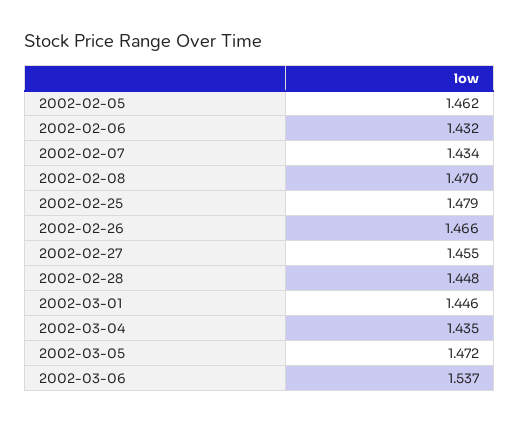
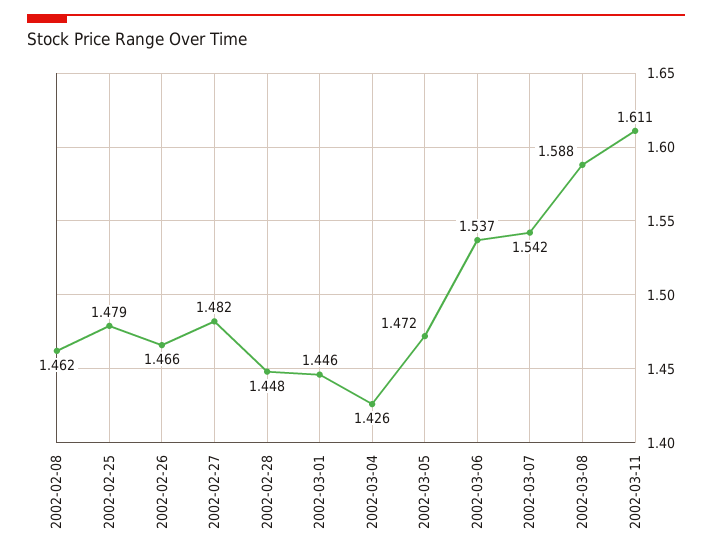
2002-02-05: 1.462 -> none
2002-02-06: 1.432 -> none
2002-02-07: 1.434 -> none
2002-02-08: 1.47 -> 1.462
2002-02-27: 1.455 -> 1.482
2002-03-04: 1.435 -> 1.426
2002-03-07: none -> 1.542
2002-03-08: none -> 1.588
2002-03-11: none -> 1.611

